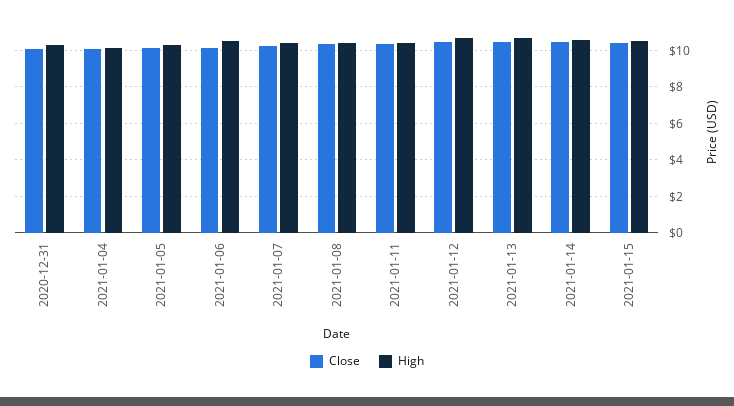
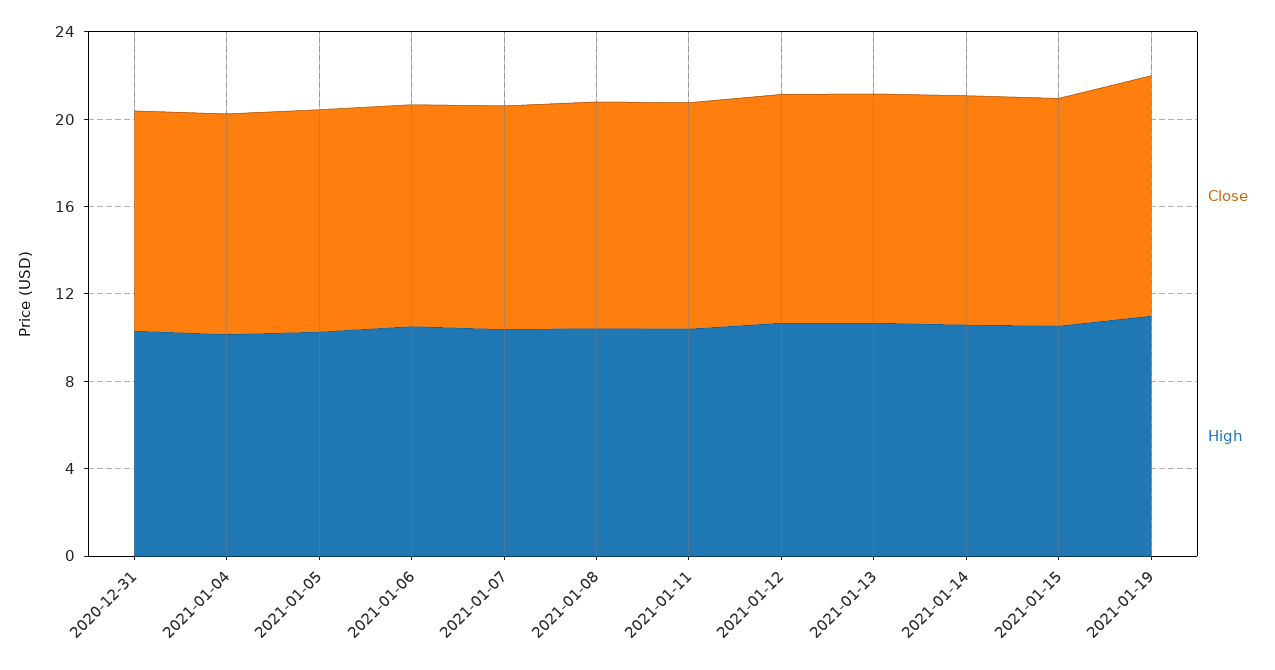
Close, 2021-01-19: none -> 11
High, 2021-01-19: none -> 11

